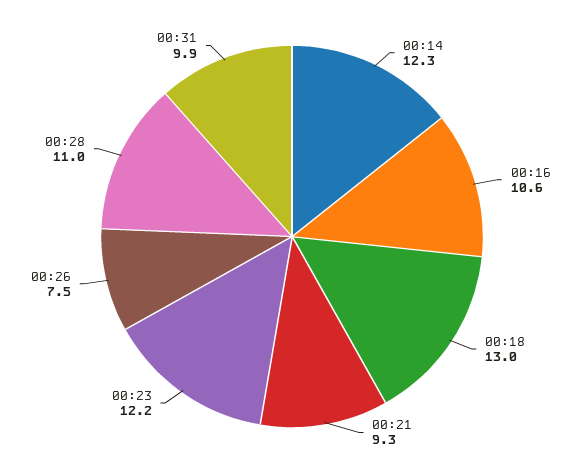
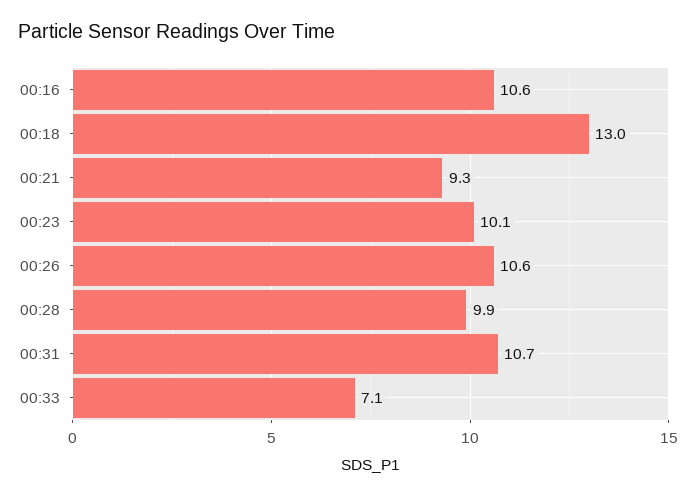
00:14: 12.3 -> none
00:23: 12.2 -> 10.1
00:26: 7.5 -> 10.6
00:28: 11 -> 9.9
00:31: 9.9 -> 10.7
00:33: none -> 7.1

